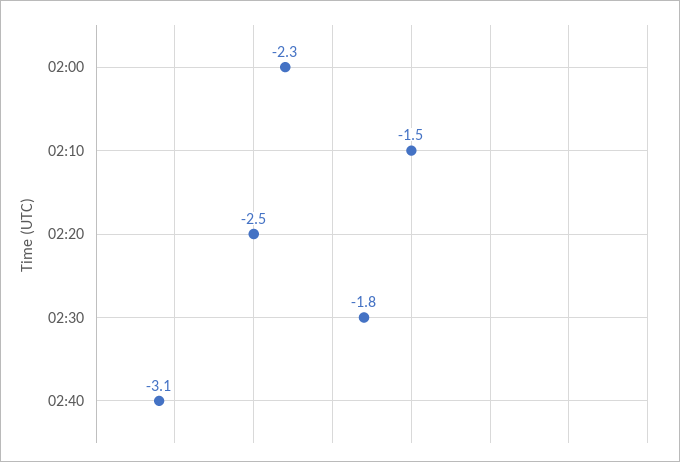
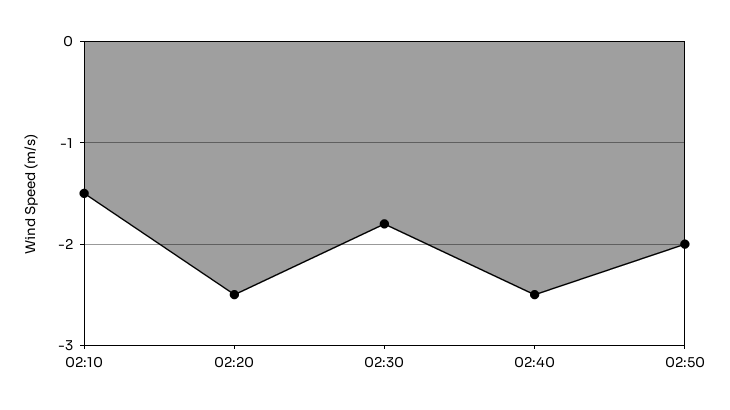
02:00: -2.3 -> none
02:40: -3.1 -> -2.5
02:50: none -> -2

